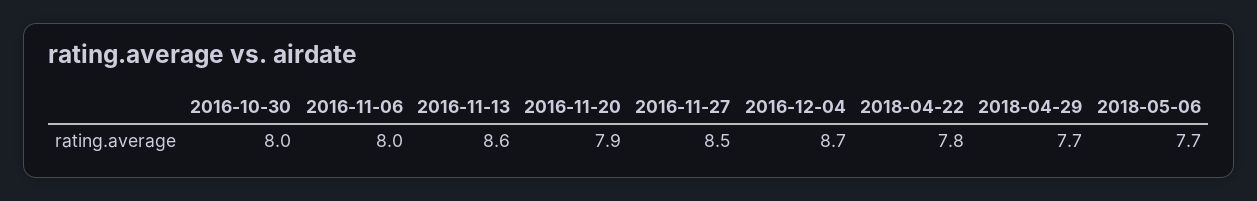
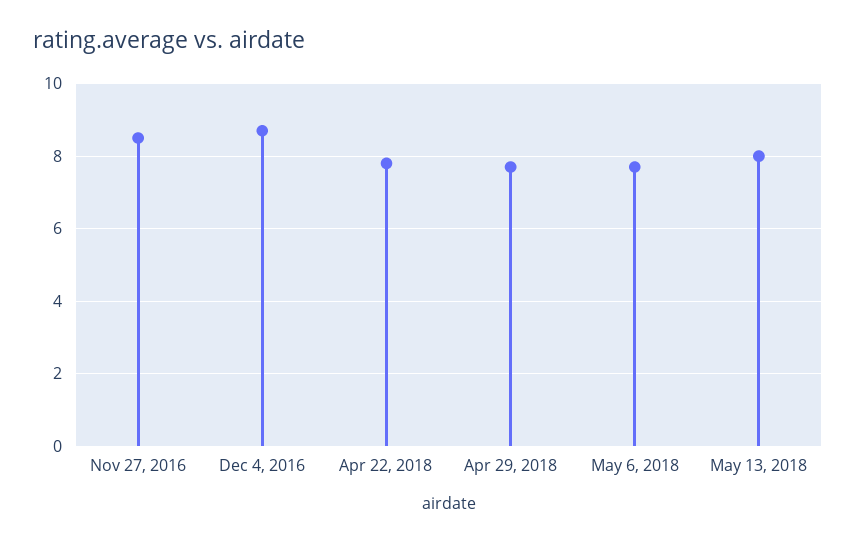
2016-10-30: 8 -> none
2016-11-06: 8 -> none
2016-11-13: 8.6 -> none
2016-11-20: 7.9 -> none
May 13, 2018: none -> 8

